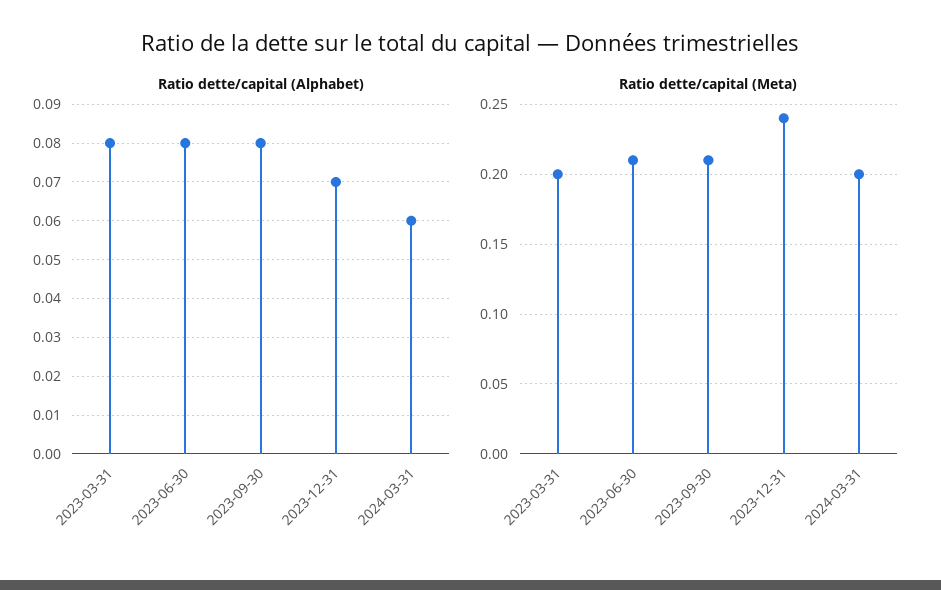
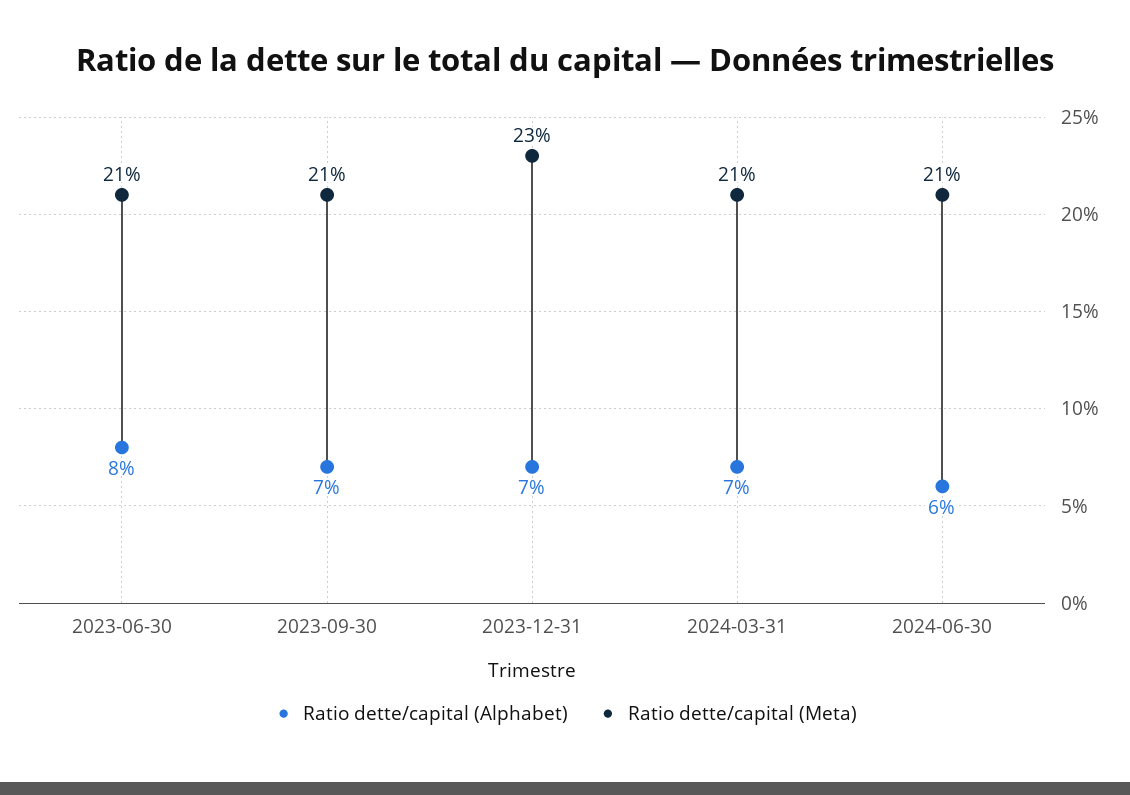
Ratio dette/capital (Alphabet), 2023-03-31: 0.08 -> none
Ratio dette/capital (Alphabet), 2023-09-30: 0.08 -> 0.07
Ratio dette/capital (Alphabet), 2024-03-31: 0.06 -> 0.07
Ratio dette/capital (Meta), 2023-03-31: 0.2 -> none
Ratio dette/capital (Meta), 2023-12-31: 0.24 -> 0.23
Ratio dette/capital (Meta), 2024-03-31: 0.2 -> 0.21
Ratio dette/capital (Alphabet), 2024-06-30: none -> 0.06
Ratio dette/capital (Meta), 2024-06-30: none -> 0.21

